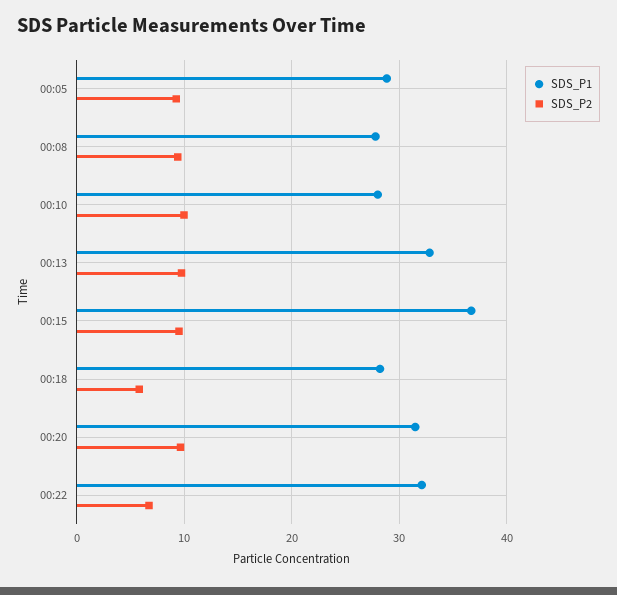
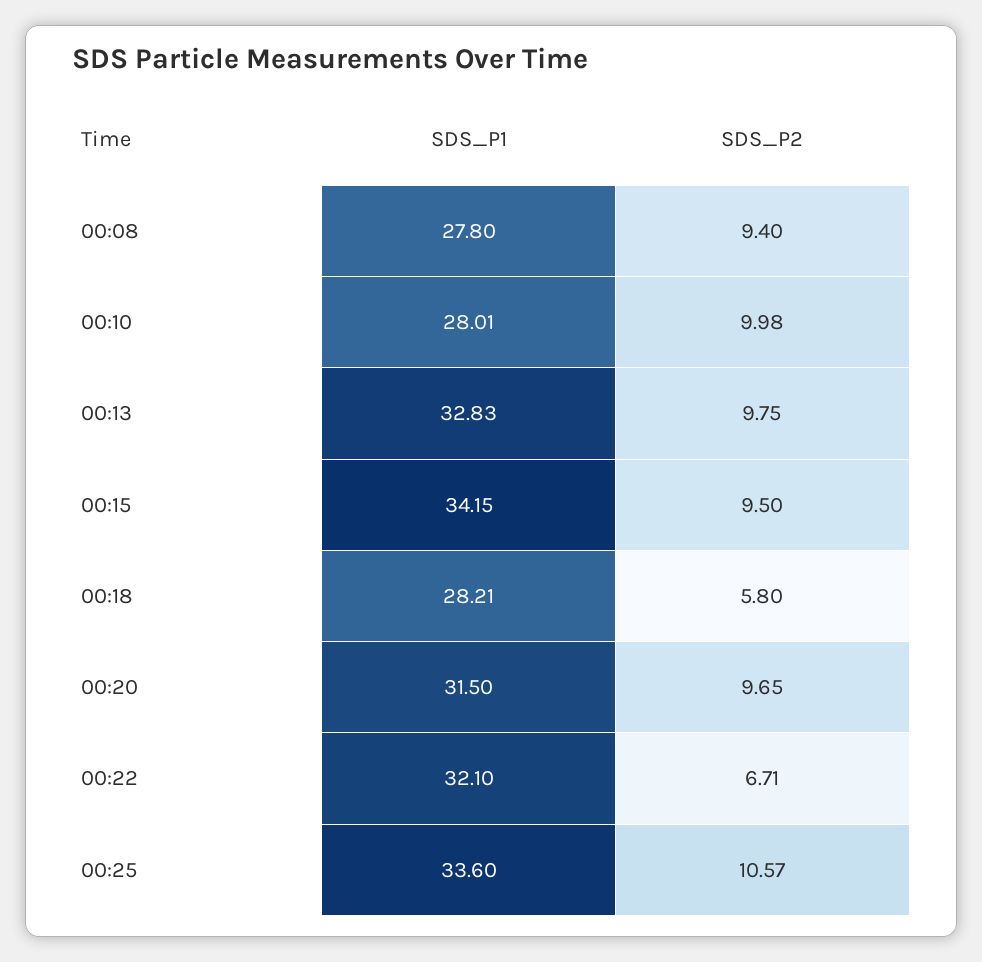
SDS_P1, 00:05: 29 -> none
SDS_P2, 00:05: 9 -> none
SDS_P1, 00:15: 37 -> 34.15
SDS_P1, 00:25: none -> 33.6
SDS_P2, 00:25: none -> 10.57

